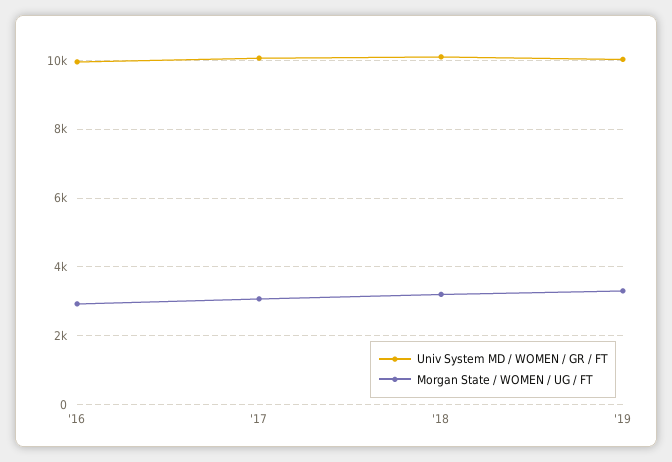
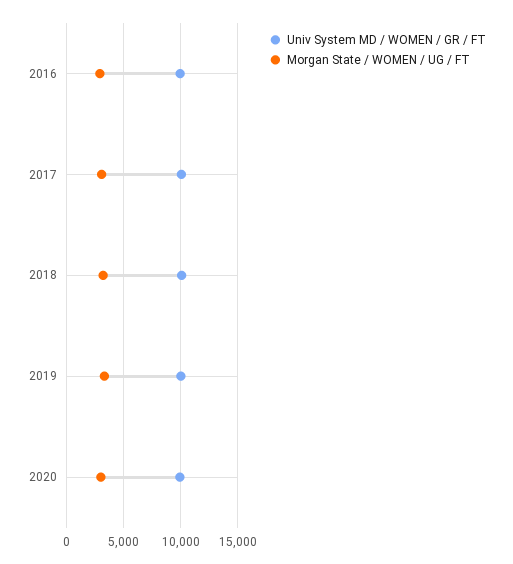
Univ System MD / WOMEN / GR / FT, 2020: none -> 10000
Morgan State / WOMEN / UG / FT, 2020: none -> 3000

